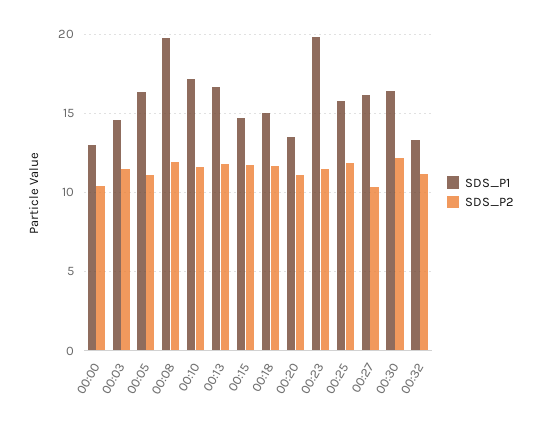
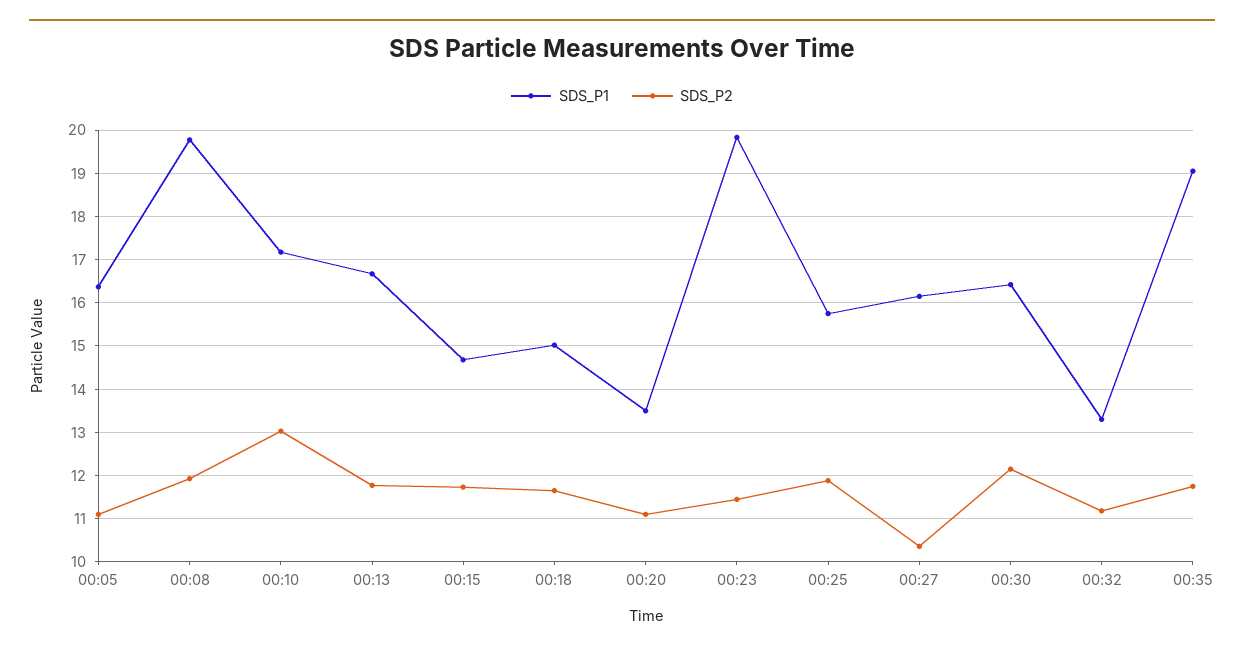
SDS_P1, 00:00: 13 -> none
SDS_P2, 00:00: 10.5 -> none
SDS_P1, 00:03: 14.5 -> none
SDS_P2, 00:03: 11.5 -> none
SDS_P2, 00:10: 11.5 -> 13
SDS_P1, 00:35: none -> 19
SDS_P2, 00:35: none -> 11.8

